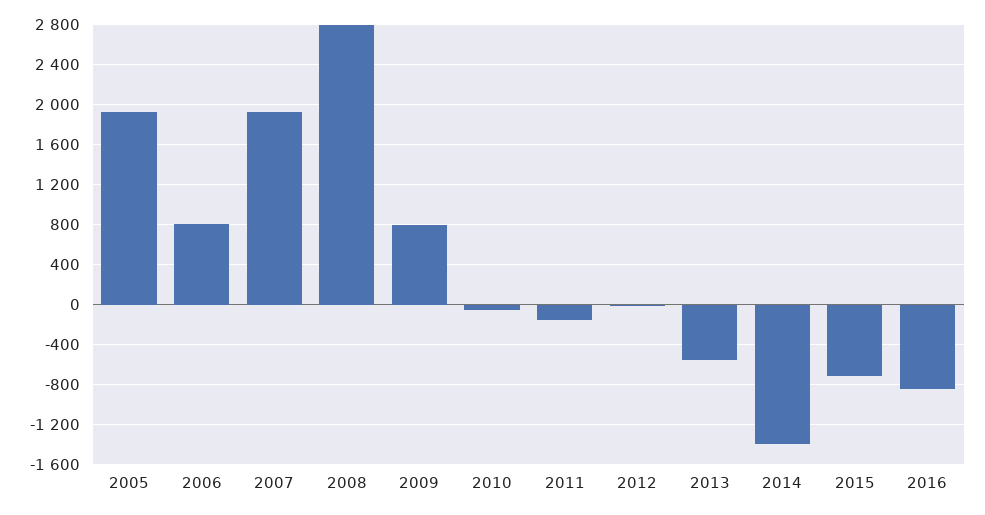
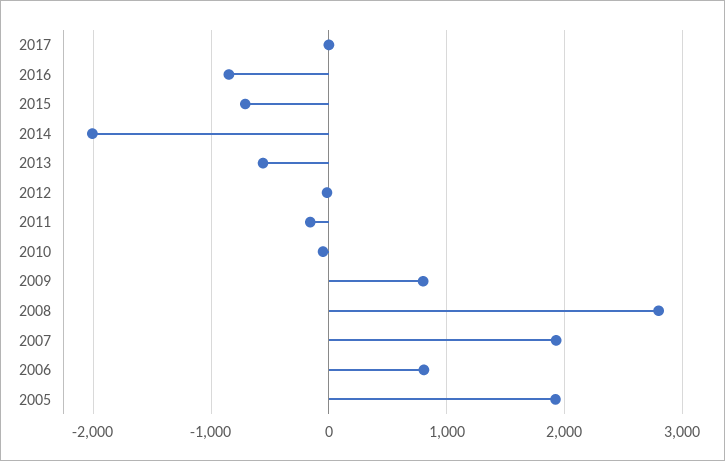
2014: -1400 -> -2000
2017: none -> 0

